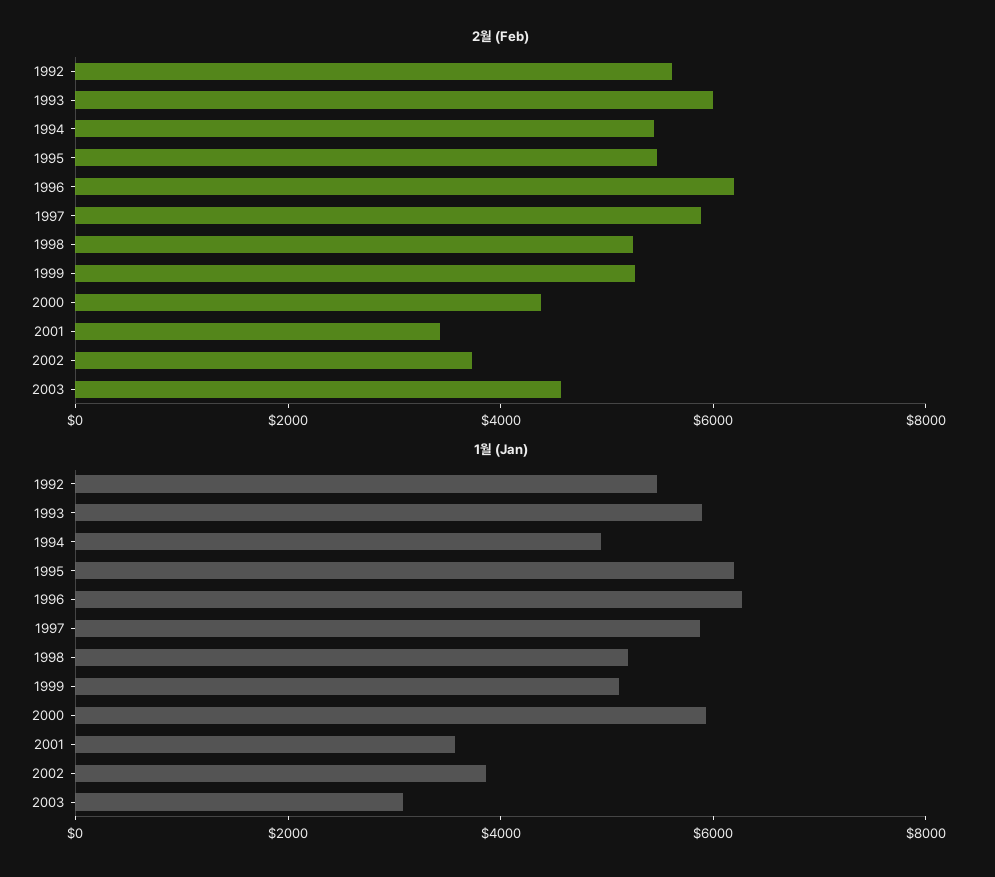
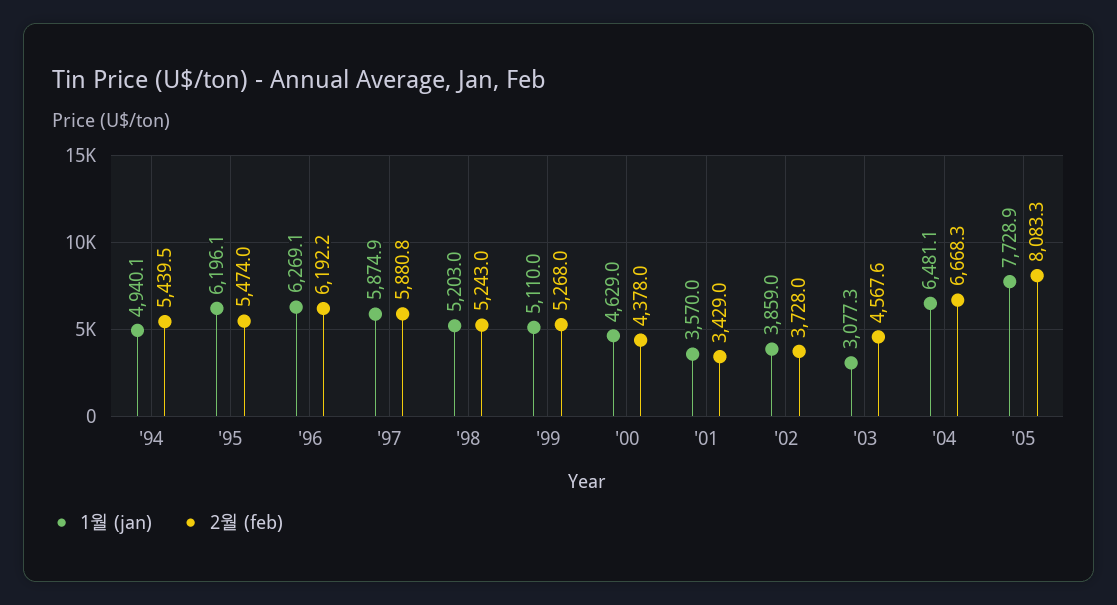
2월 (Feb), 1992: 5500 -> none
2월 (Feb), 1993: 6000 -> none
1월 (Jan), 1992: 5500 -> none
1월 (Jan), 1993: 6000 -> none
1월 (Jan), 2000: 6000 -> 4629
1월 (Jan), '04: none -> 6481.1
2월 (Feb), '04: none -> 6668.3
1월 (Jan), '05: none -> 7728.9
2월 (Feb), '05: none -> 8083.3

